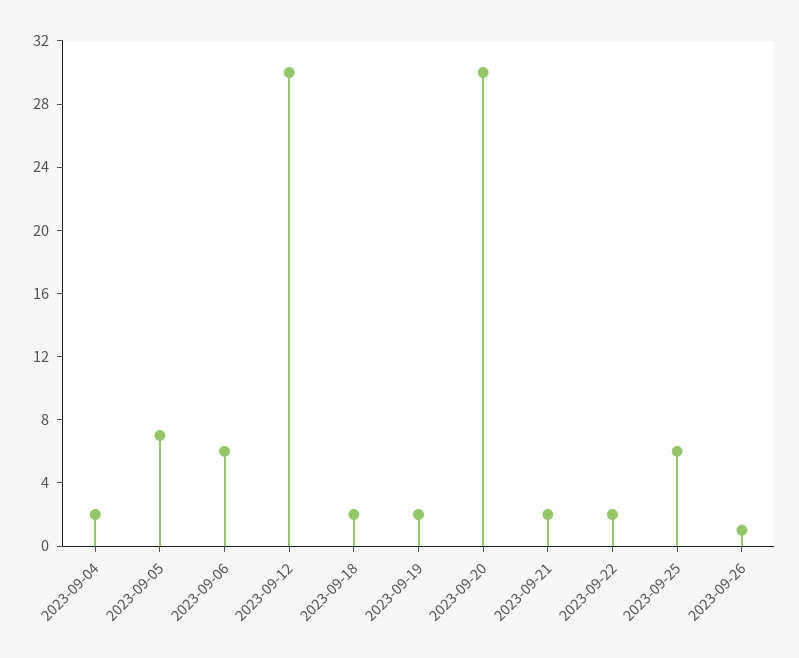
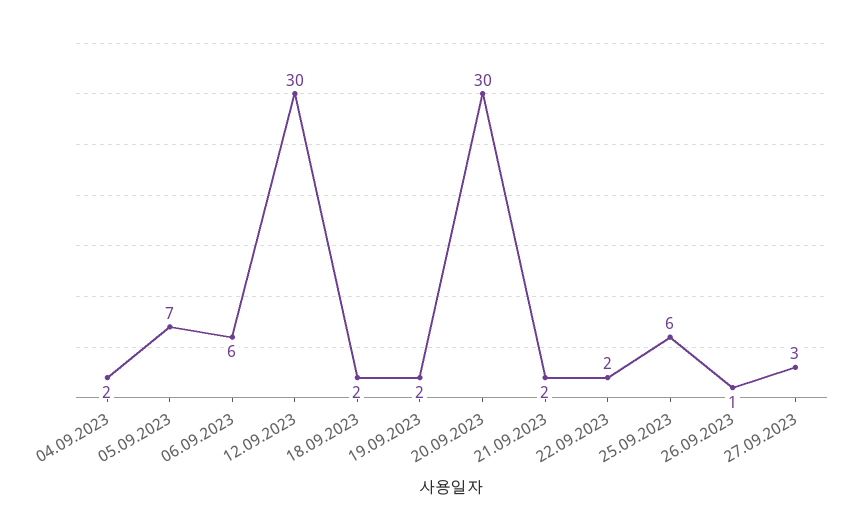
27.09.2023: none -> 3

